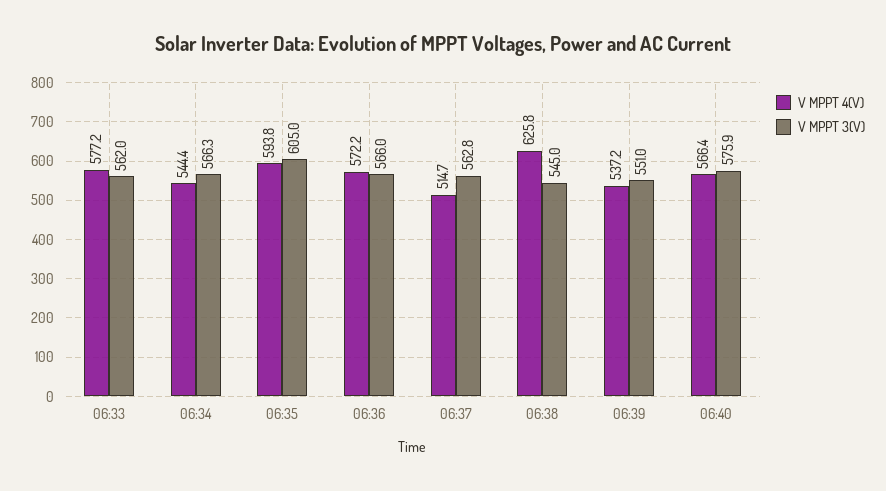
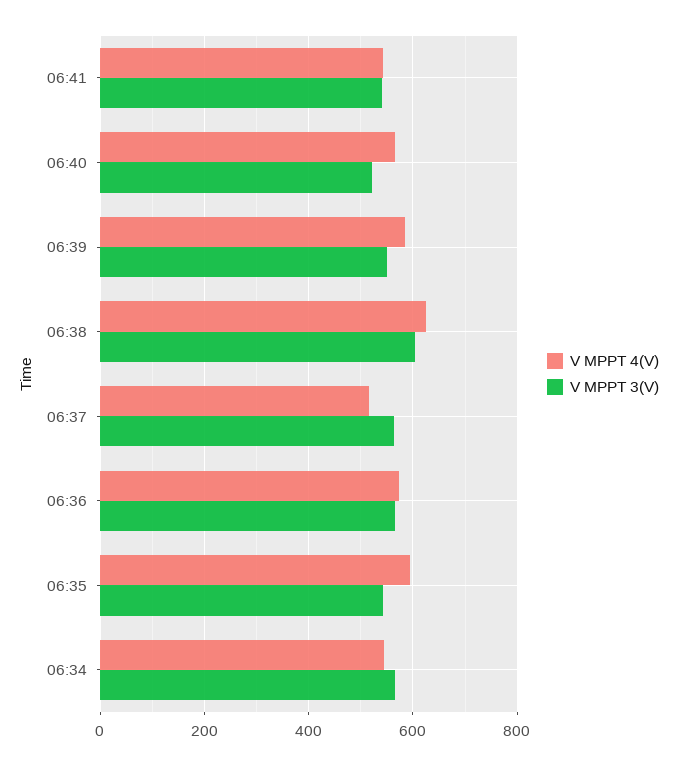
V MPPT 4(V), 06:33: 577.2 -> none
V MPPT 3(V), 06:33: 562 -> none
V MPPT 3(V), 06:35: 605 -> 540
V MPPT 3(V), 06:38: 545 -> 600
V MPPT 4(V), 06:39: 537.2 -> 580
V MPPT 3(V), 06:40: 575.9 -> 520
V MPPT 4(V), 06:41: none -> 540
V MPPT 3(V), 06:41: none -> 540

